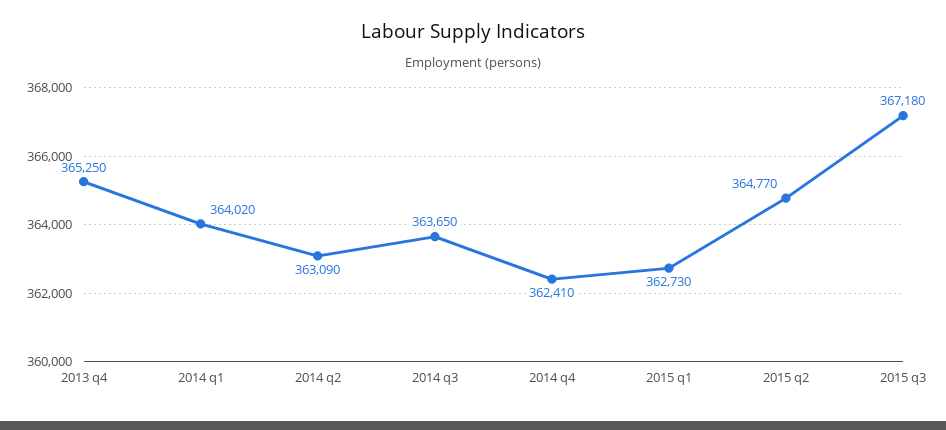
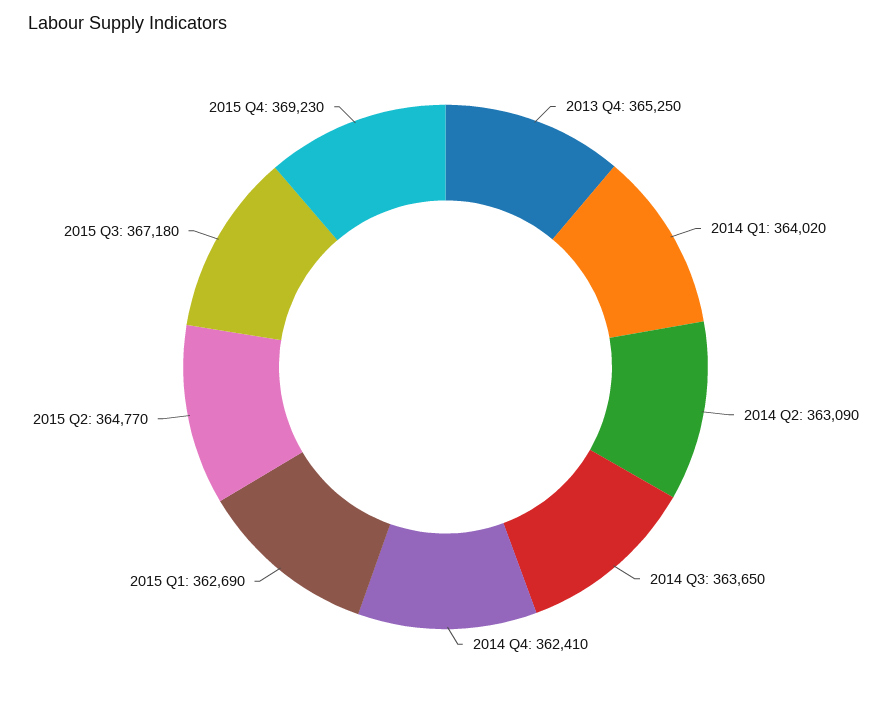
2015 q1: 362730 -> 362690
2015 Q4: none -> 369230

